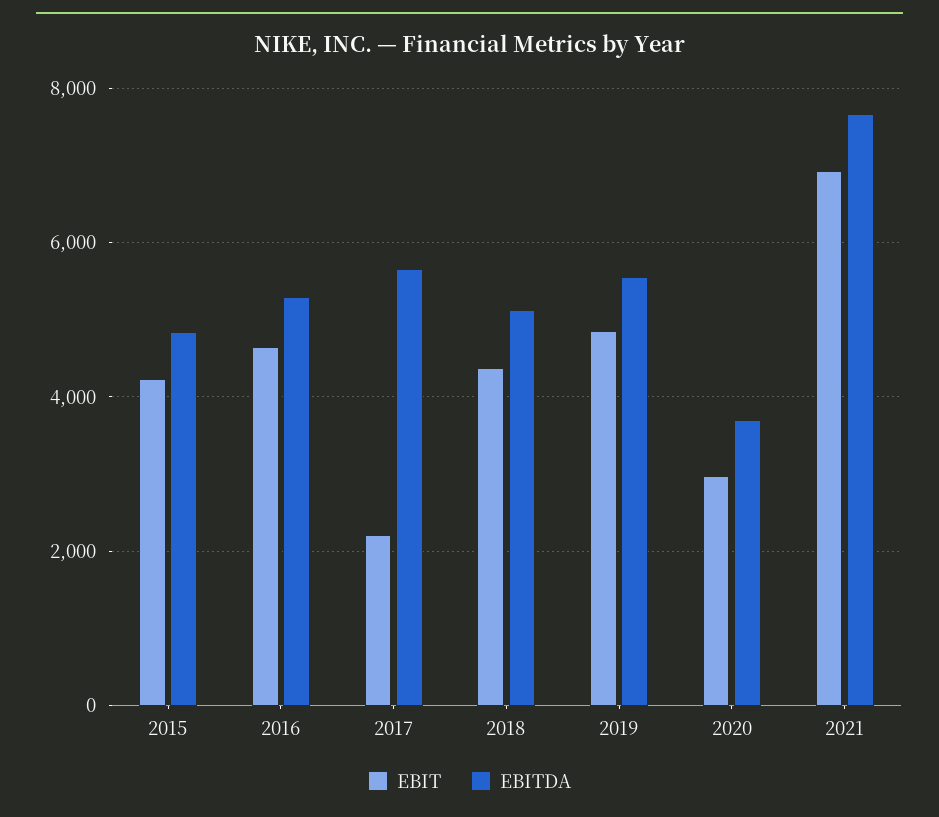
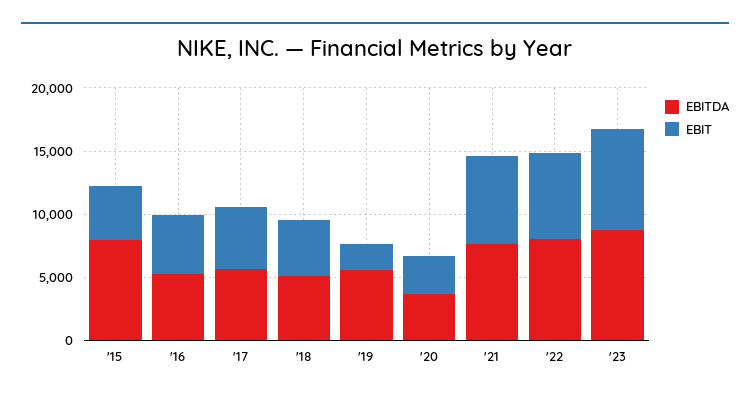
EBITDA, 2015: 4800 -> 8000
EBIT, 2017: 2200 -> 5000
EBIT, 2019: 4800 -> 2000
EBITDA, '22: none -> 8000
EBIT, '22: none -> 7000
EBITDA, '23: none -> 9000
EBIT, '23: none -> 8000

